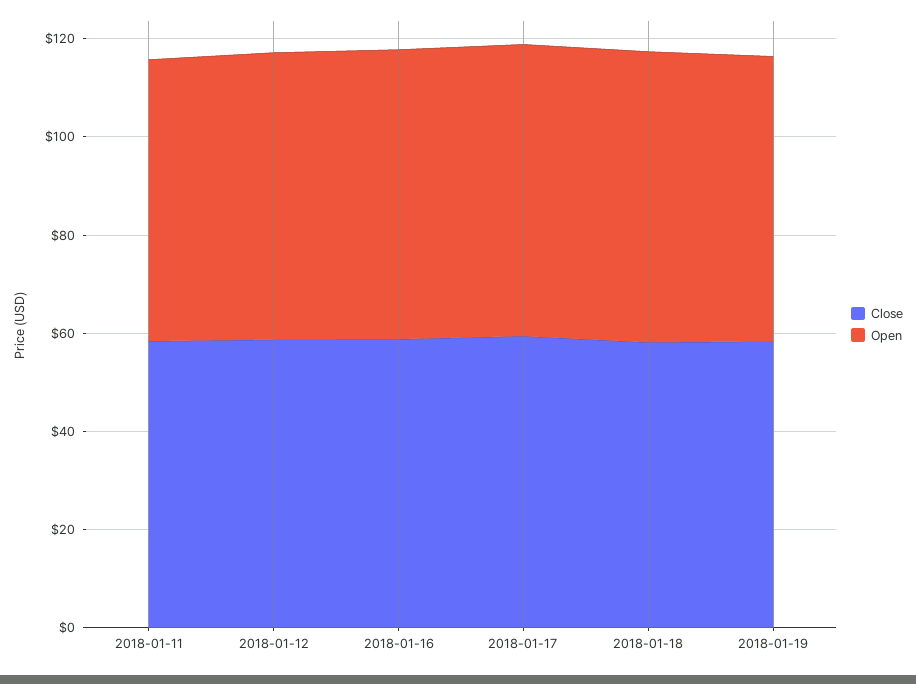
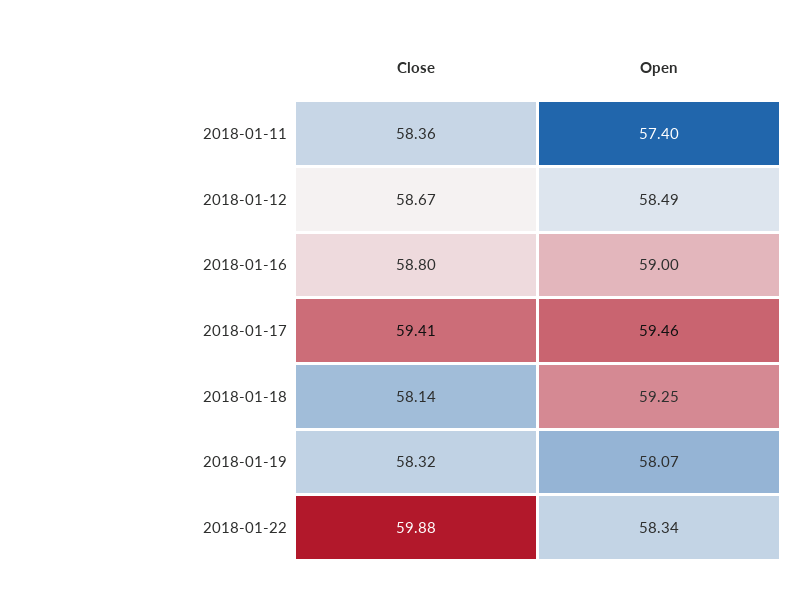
Close, 2018-01-22: none -> 59.88
Open, 2018-01-22: none -> 58.34

